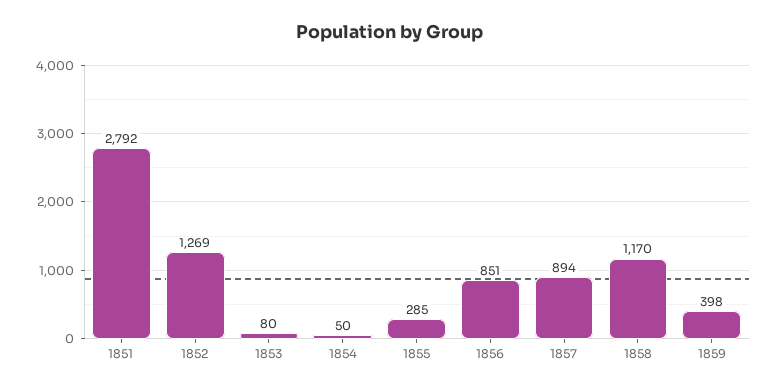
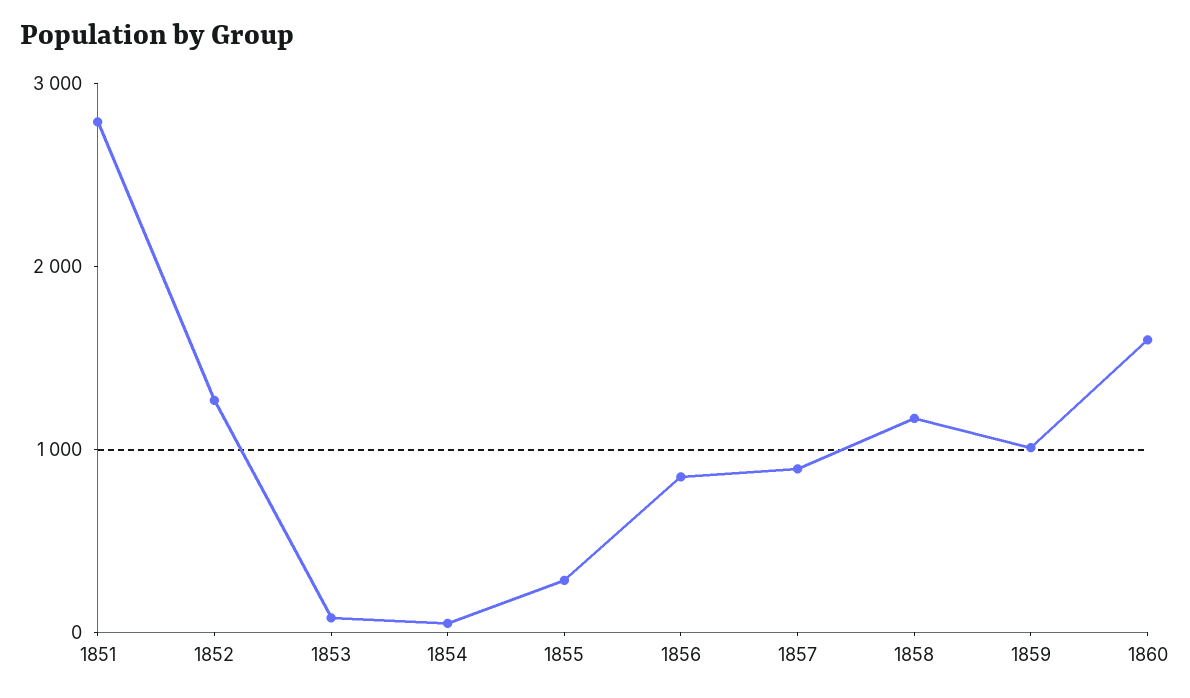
1859: 398 -> 1000
1860: none -> 1600

